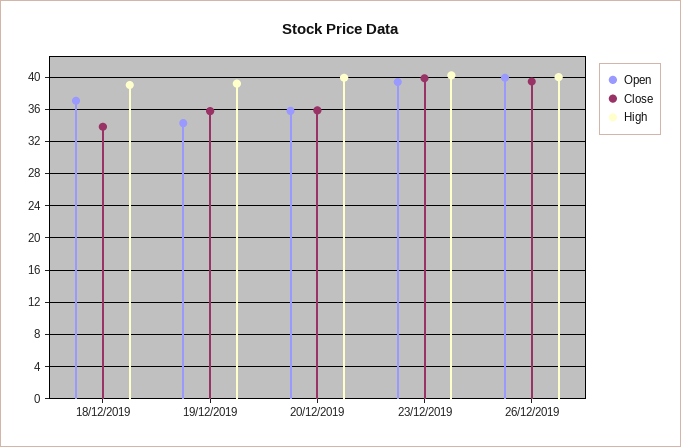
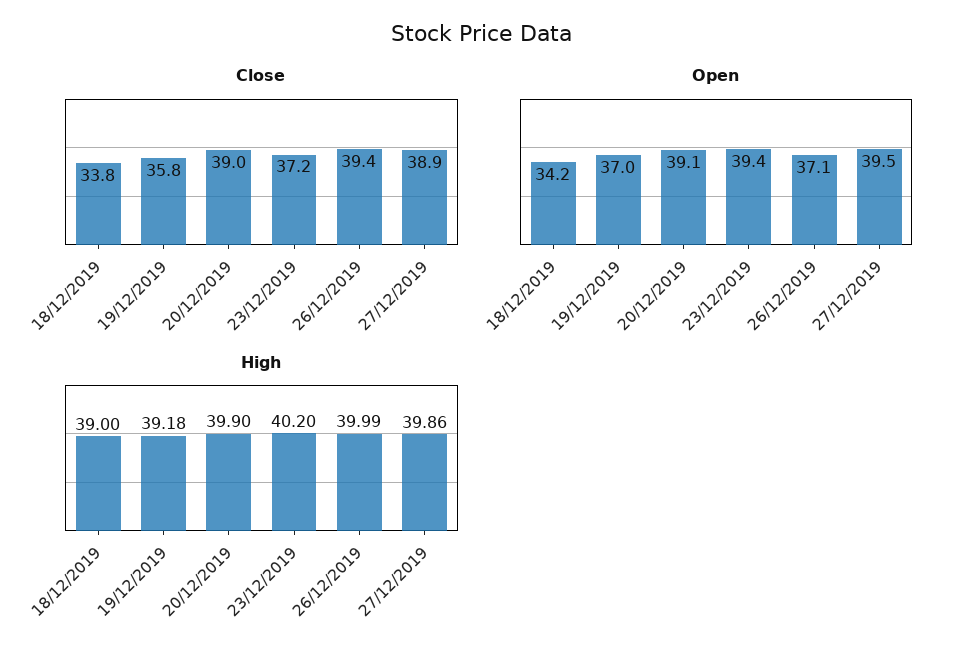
Open, 18/12/2019: 37 -> 34.2
Open, 19/12/2019: 34 -> 37
Open, 20/12/2019: 36 -> 39.1
Close, 20/12/2019: 36 -> 39
Close, 23/12/2019: 40 -> 37.2
Open, 26/12/2019: 40 -> 37.1
Close, 27/12/2019: none -> 38.9
Open, 27/12/2019: none -> 39.5
High, 27/12/2019: none -> 39.86

